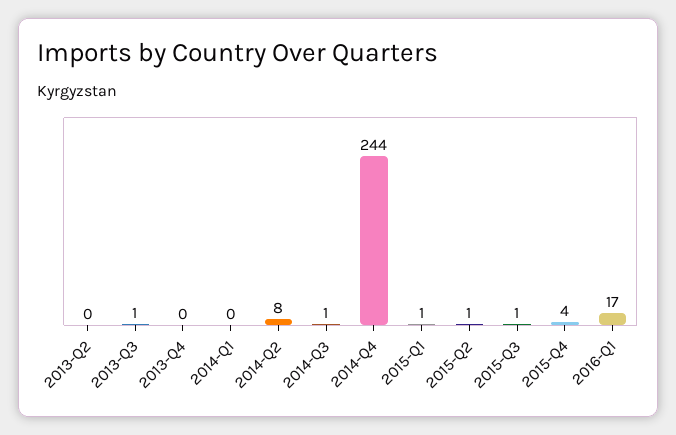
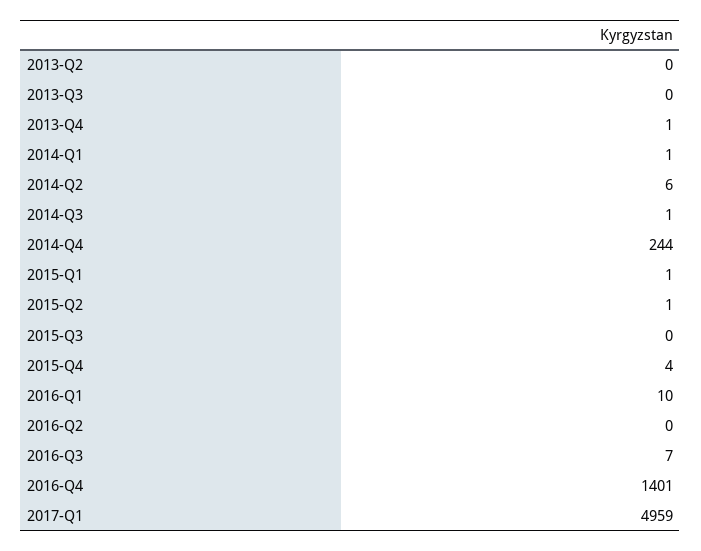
2013-Q3: 1 -> 0
2013-Q4: 0 -> 1
2014-Q1: 0 -> 1
2014-Q2: 8 -> 6
2015-Q3: 1 -> 0
2016-Q1: 17 -> 10
2016-Q2: none -> 0
2016-Q3: none -> 7
2016-Q4: none -> 1401
2017-Q1: none -> 4959

